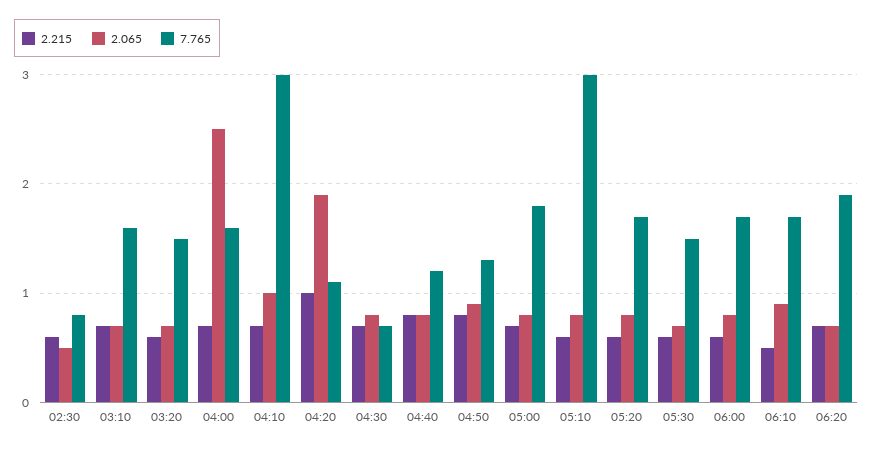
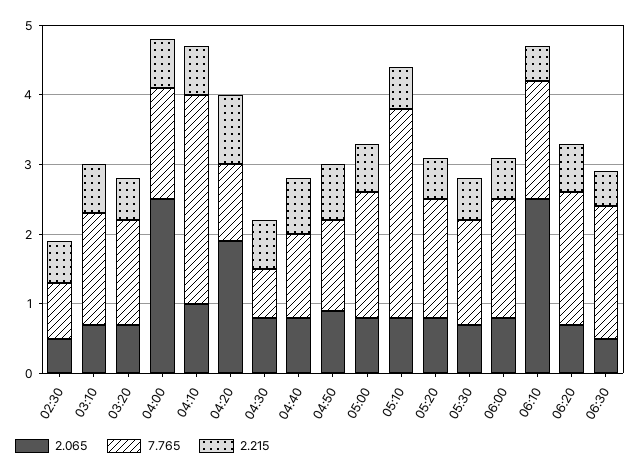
2.065, 06:10: 0.9 -> 2.5
2.065, 06:30: none -> 0.5
7.765, 06:30: none -> 2
2.215, 06:30: none -> 0.5

